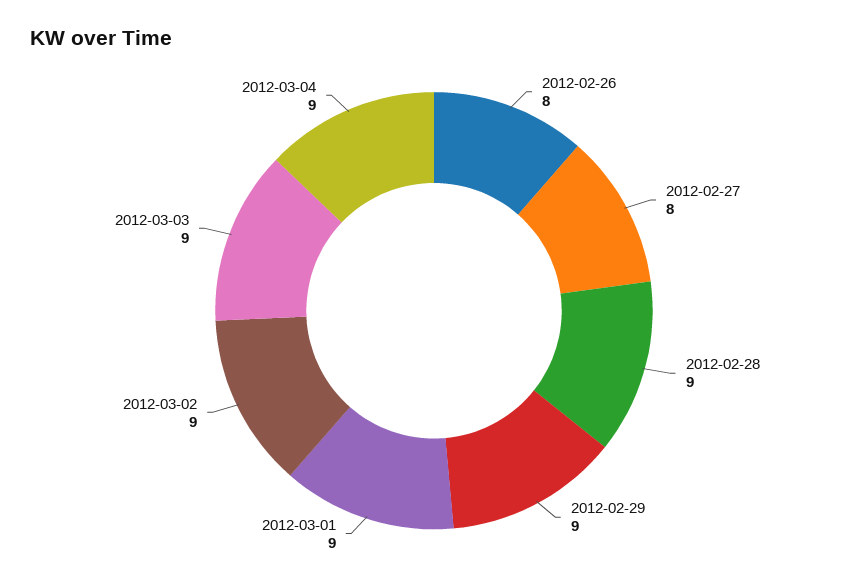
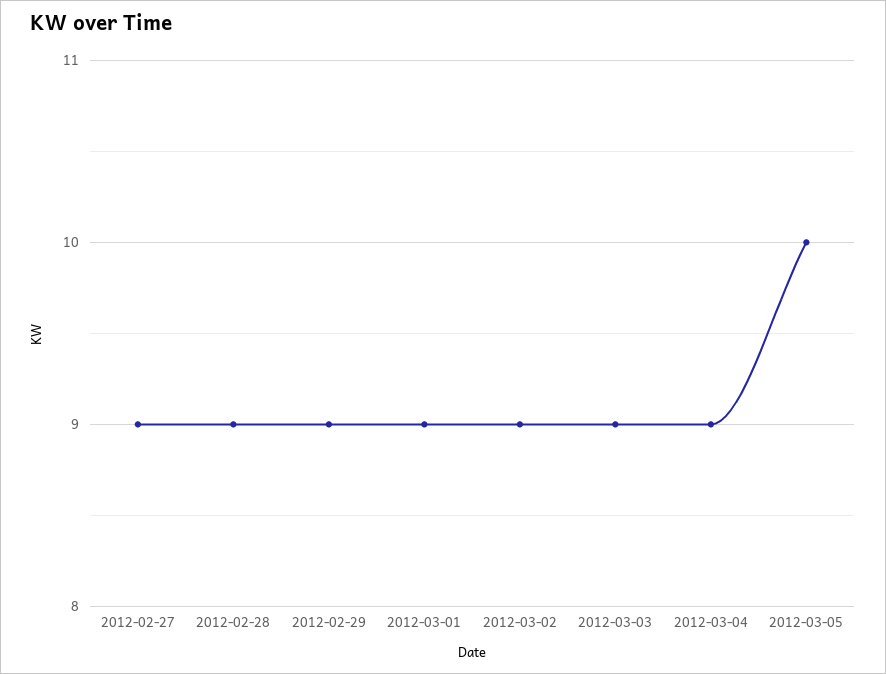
2012-02-26: 8 -> none
2012-02-27: 8 -> 9
2012-03-05: none -> 10

